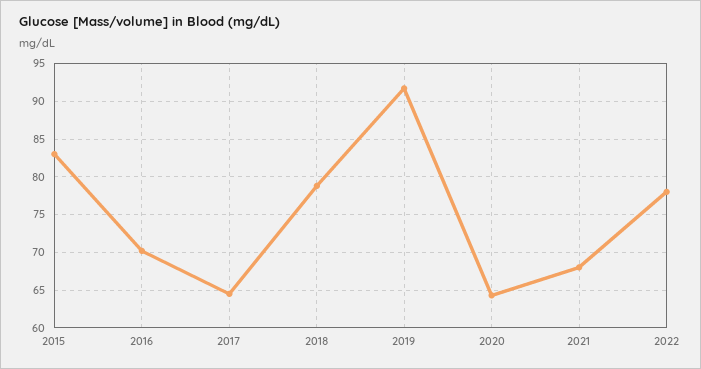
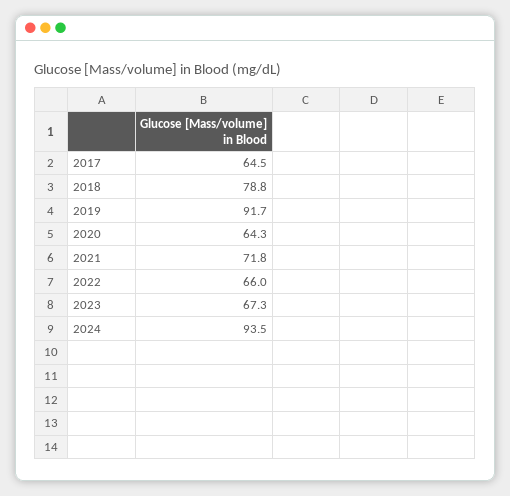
2015: 83 -> none
2016: 70 -> none
2021: 68 -> 71.8
2022: 78 -> 66
2023: none -> 67.3
2024: none -> 93.5

